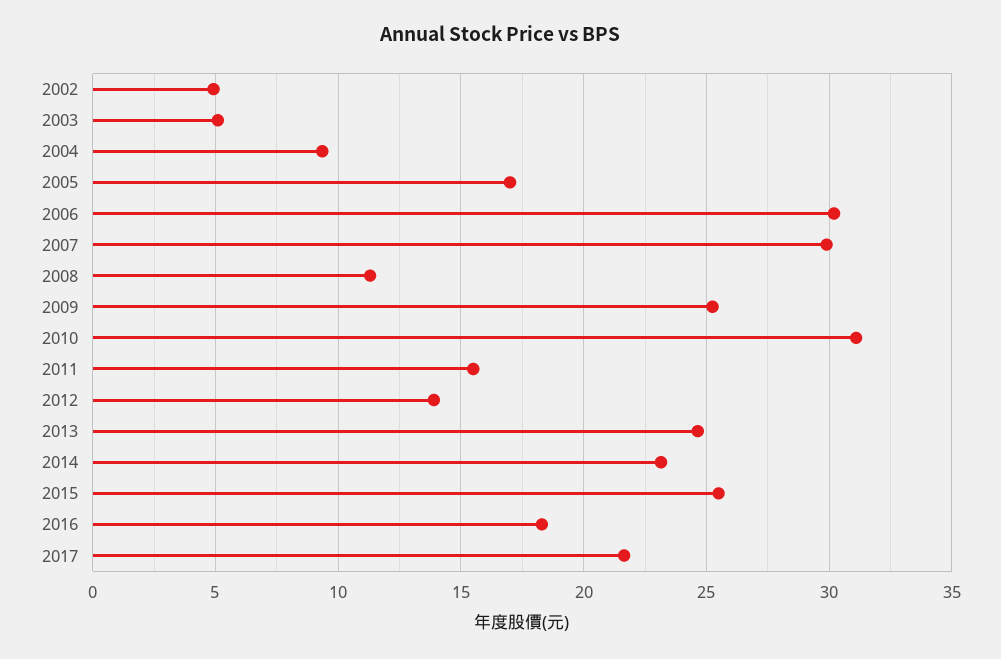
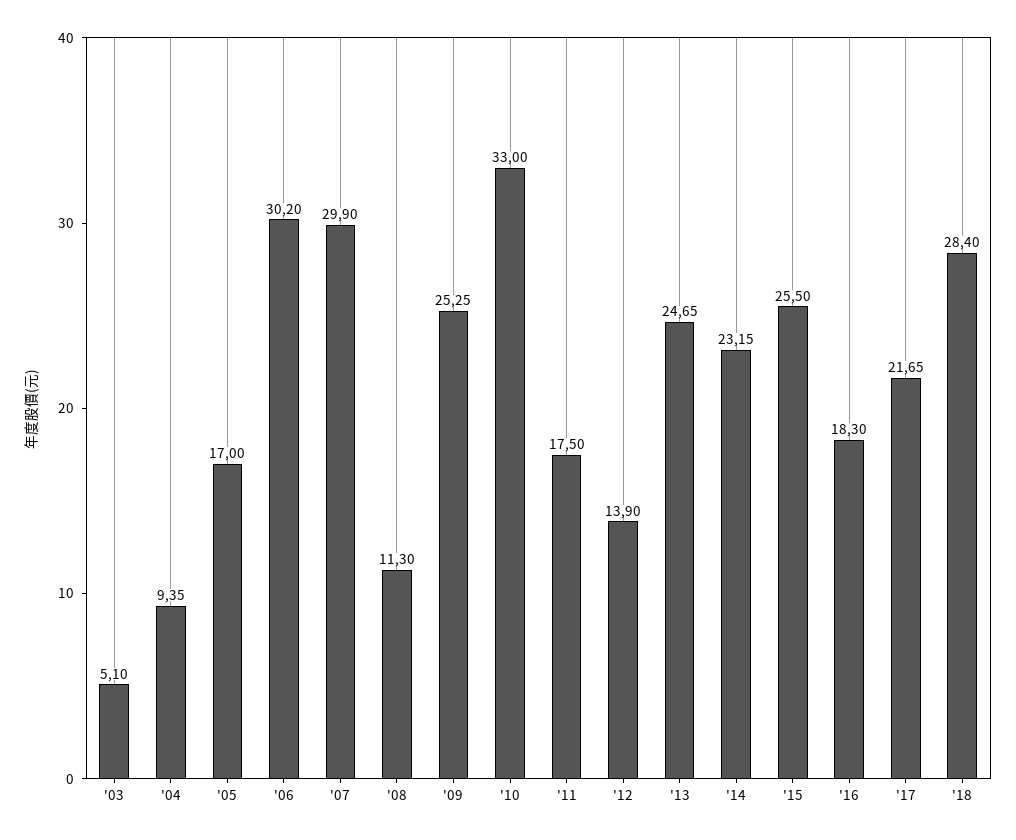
2002: 5 -> none
2010: 31 -> 33
2011: 15.5 -> 17.5
'18: none -> 28.4

